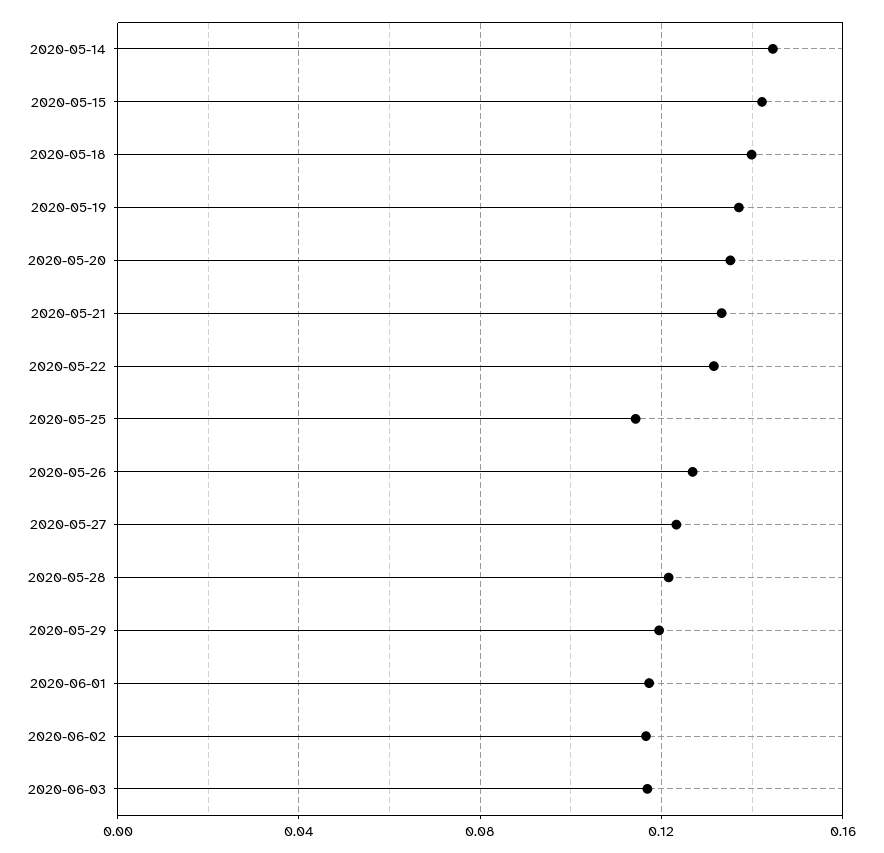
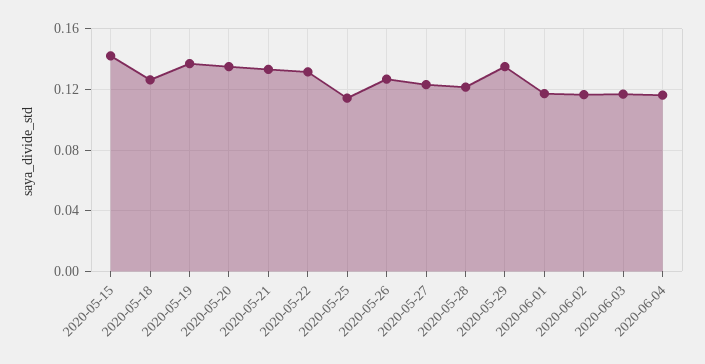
2020-05-14: 0.145 -> none
2020-05-18: 0.14 -> 0.125
2020-05-29: 0.12 -> 0.135
2020-06-04: none -> 0.115

